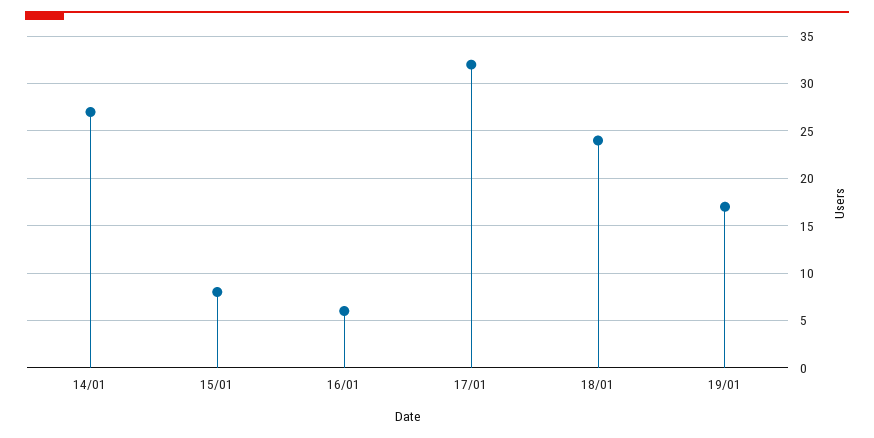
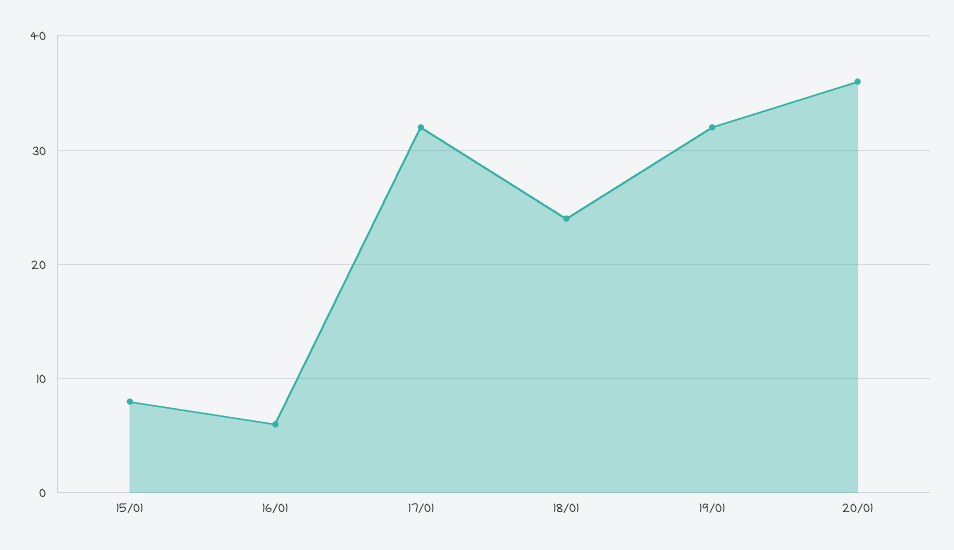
14/01: 27 -> none
19/01: 17 -> 32
20/01: none -> 36

